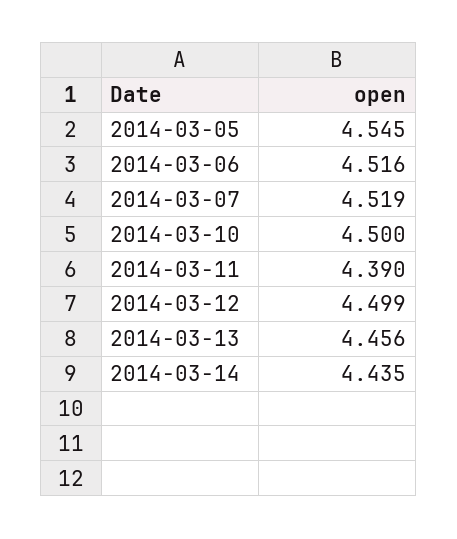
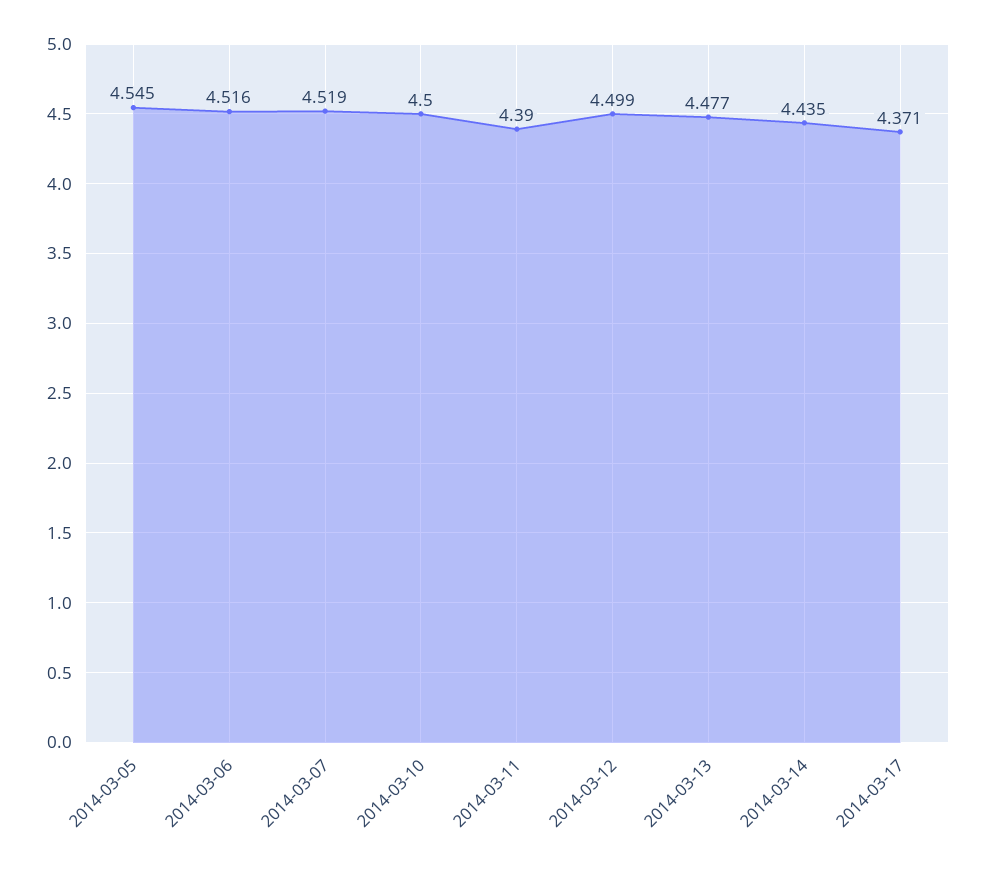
2014-03-13: 4.456 -> 4.477
2014-03-17: none -> 4.371

